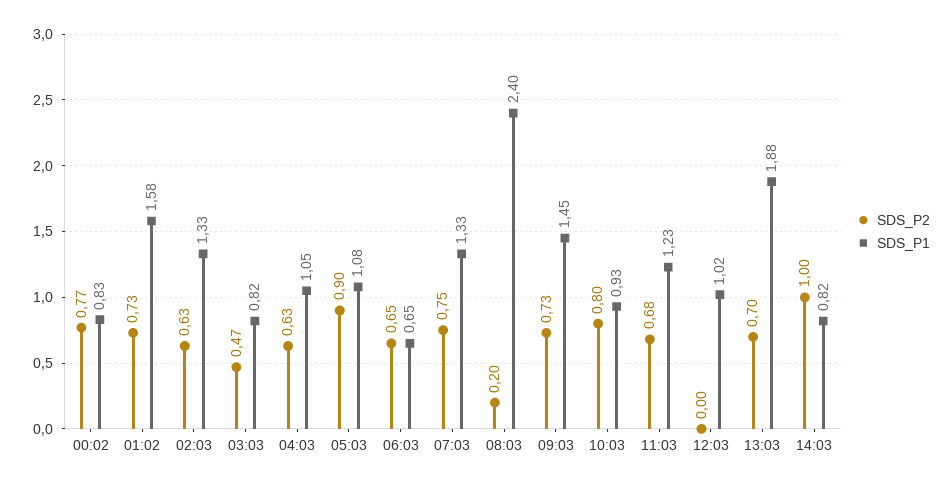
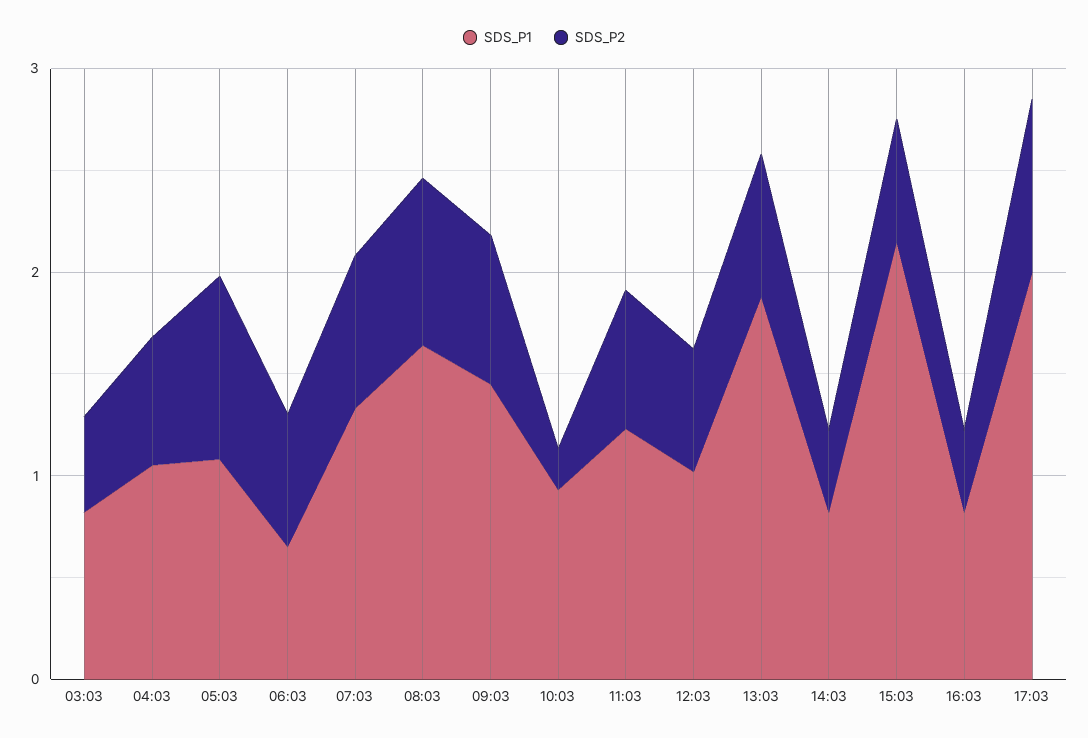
SDS_P2, 00:02: 0.77 -> none
SDS_P1, 00:02: 0.83 -> none
SDS_P2, 01:02: 0.73 -> none
SDS_P1, 01:02: 1.58 -> none
SDS_P2, 02:03: 0.63 -> none
SDS_P1, 02:03: 1.33 -> none
SDS_P2, 08:03: 0.2 -> 0.8
SDS_P1, 08:03: 2.4 -> 1.6
SDS_P2, 10:03: 0.8 -> 0.2
SDS_P2, 12:03: 0 -> 0.6
SDS_P2, 14:03: 1 -> 0.4
SDS_P1, 15:03: none -> 2.2
SDS_P2, 15:03: none -> 0.6
SDS_P1, 16:03: none -> 0.8
SDS_P2, 16:03: none -> 0.4
SDS_P1, 17:03: none -> 2
SDS_P2, 17:03: none -> 0.8

